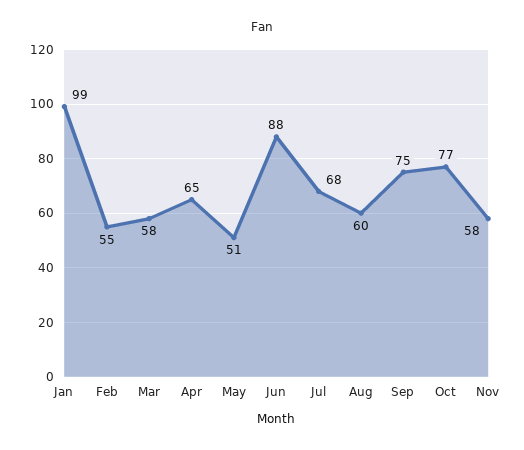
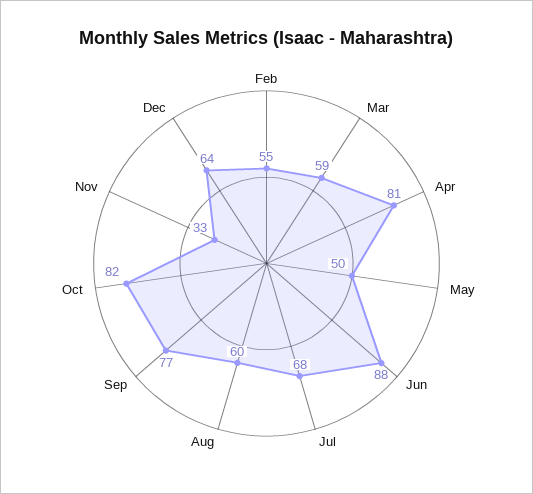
Jan: 99 -> none
Mar: 58 -> 59
Apr: 65 -> 81
May: 51 -> 50
Sep: 75 -> 77
Oct: 77 -> 82
Nov: 58 -> 33
Dec: none -> 64

